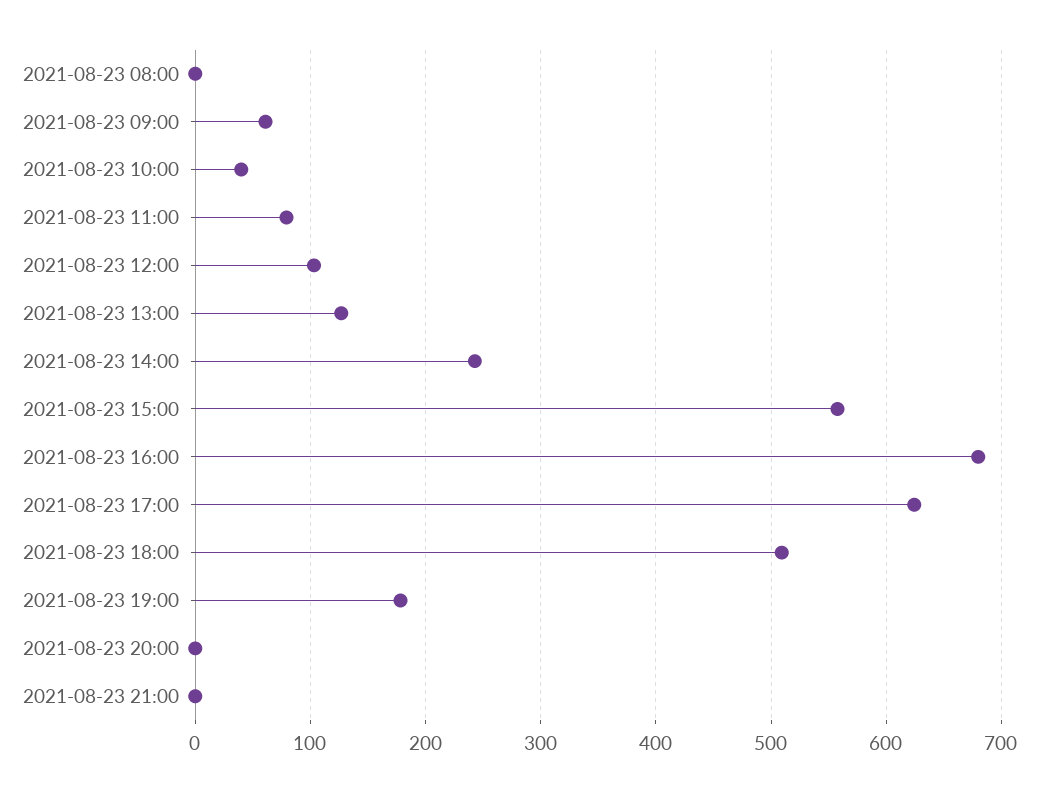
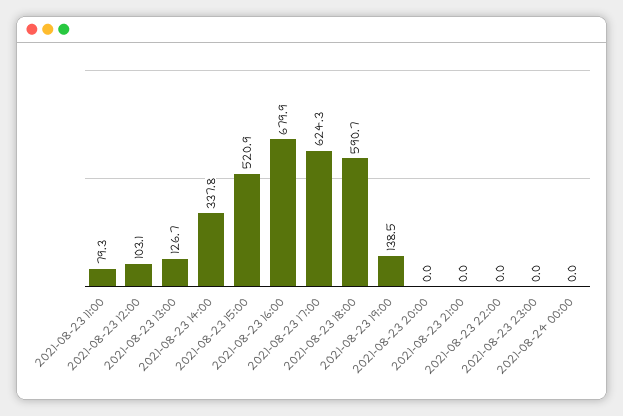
2021-08-23 08:00: 0 -> none
2021-08-23 09:00: 60 -> none
2021-08-23 10:00: 40 -> none
2021-08-23 14:00: 240 -> 337.8
2021-08-23 15:00: 560 -> 520.9
2021-08-23 18:00: 510 -> 590.7
2021-08-23 19:00: 180 -> 138.5
2021-08-23 22:00: none -> 0
2021-08-23 23:00: none -> 0
2021-08-24 00:00: none -> 0

